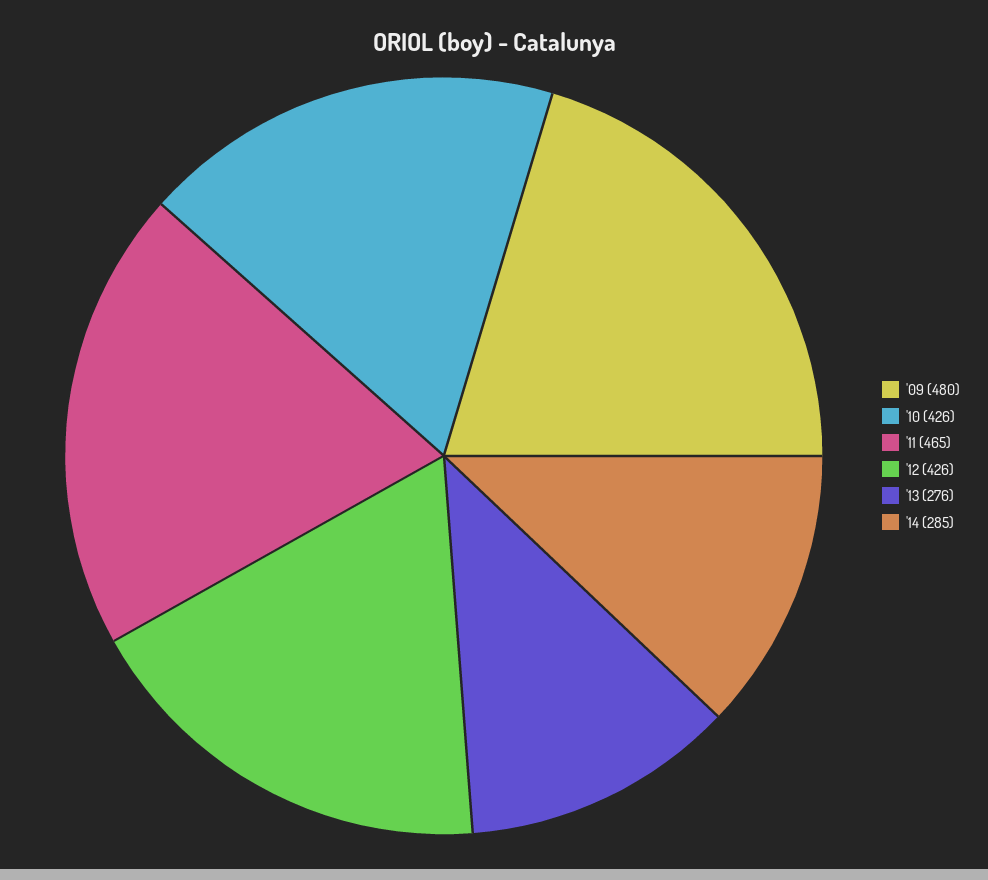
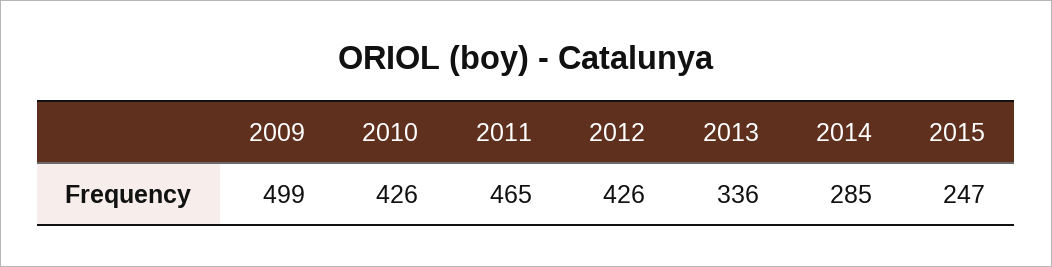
'09: 480 -> 499
'13: 276 -> 336
2015: none -> 247

